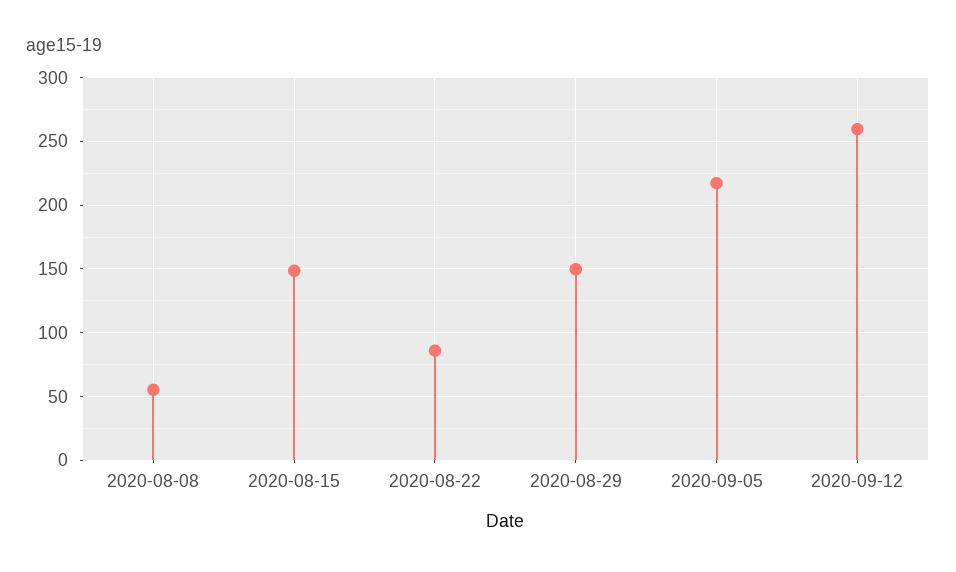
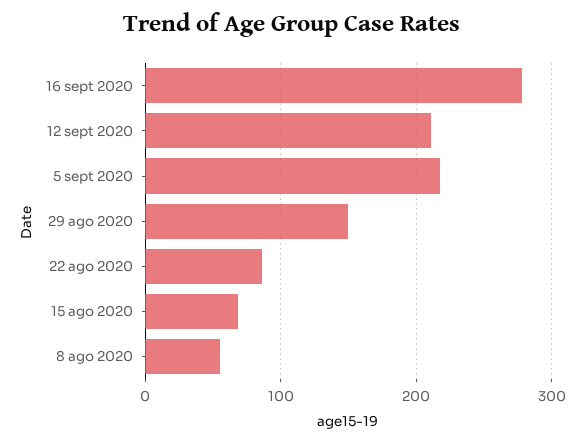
2020-08-15: 150 -> 70
2020-09-12: 260 -> 210
16 sept 2020: none -> 280

